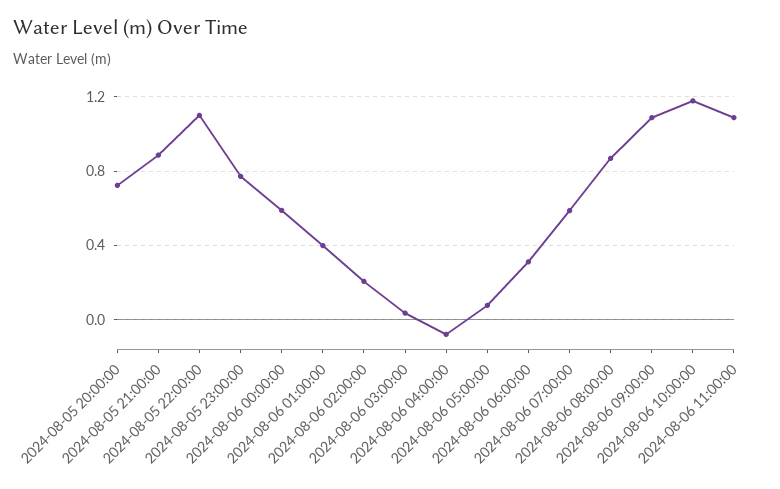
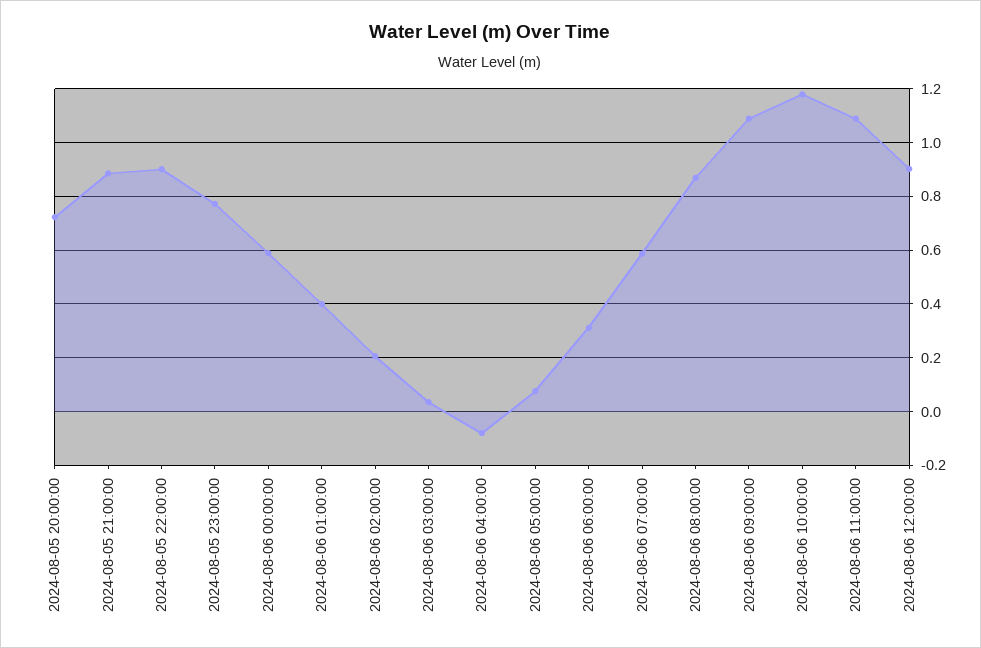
2024-08-05 22:00:00: 1.1 -> 0.9
2024-08-06 12:00:00: none -> 0.9

